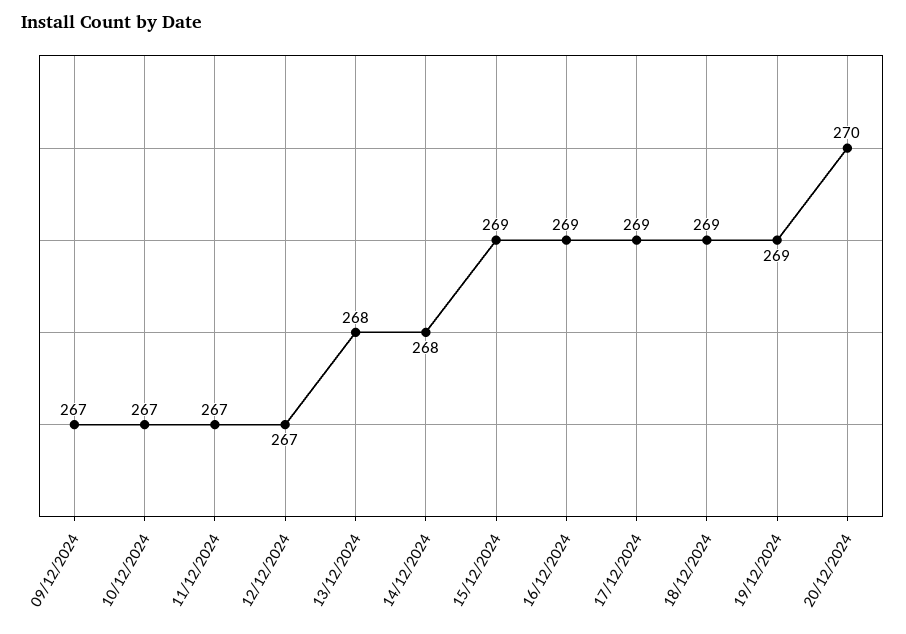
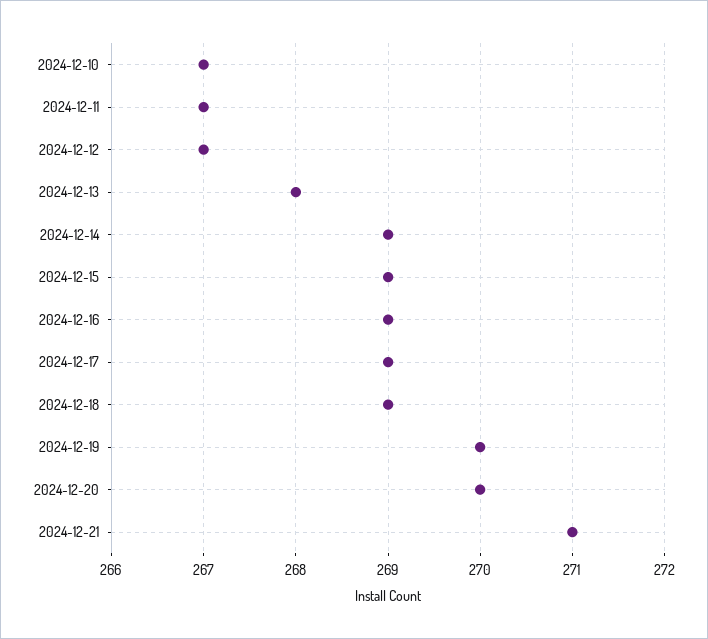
09/12/2024: 267 -> none
14/12/2024: 268 -> 269
19/12/2024: 269 -> 270
2024-12-21: none -> 271

